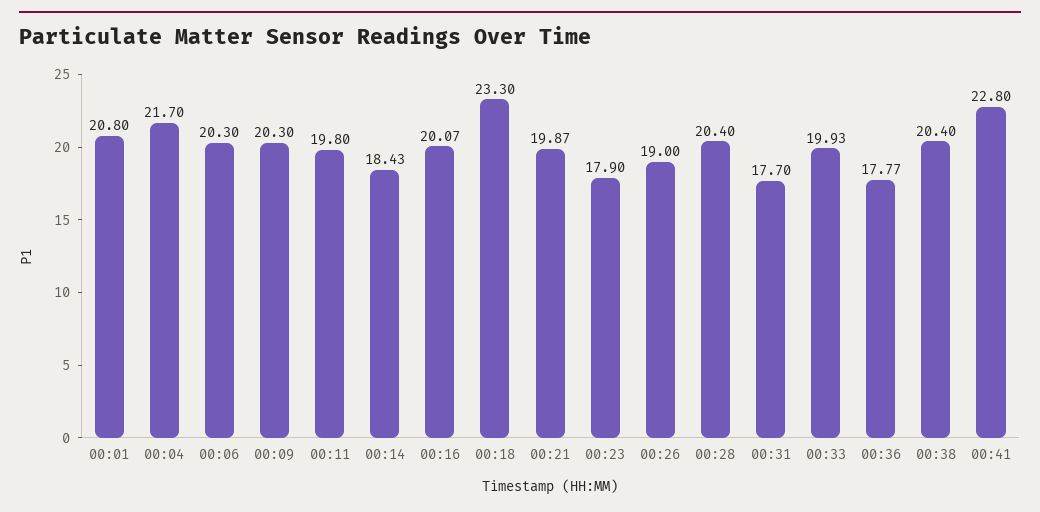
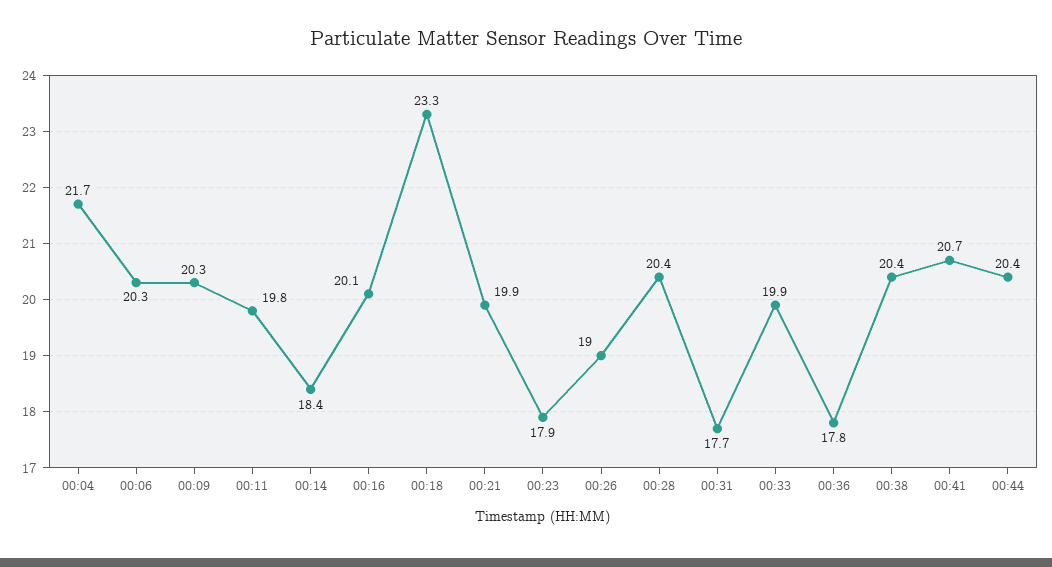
00:01: 20.8 -> none
00:41: 22.8 -> 20.7
00:44: none -> 20.4

